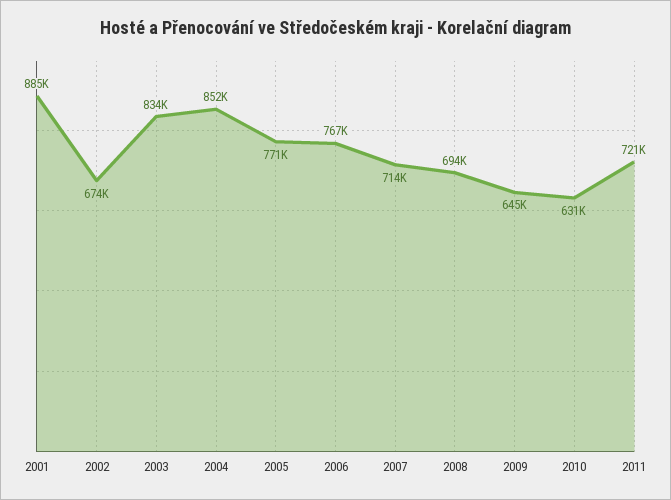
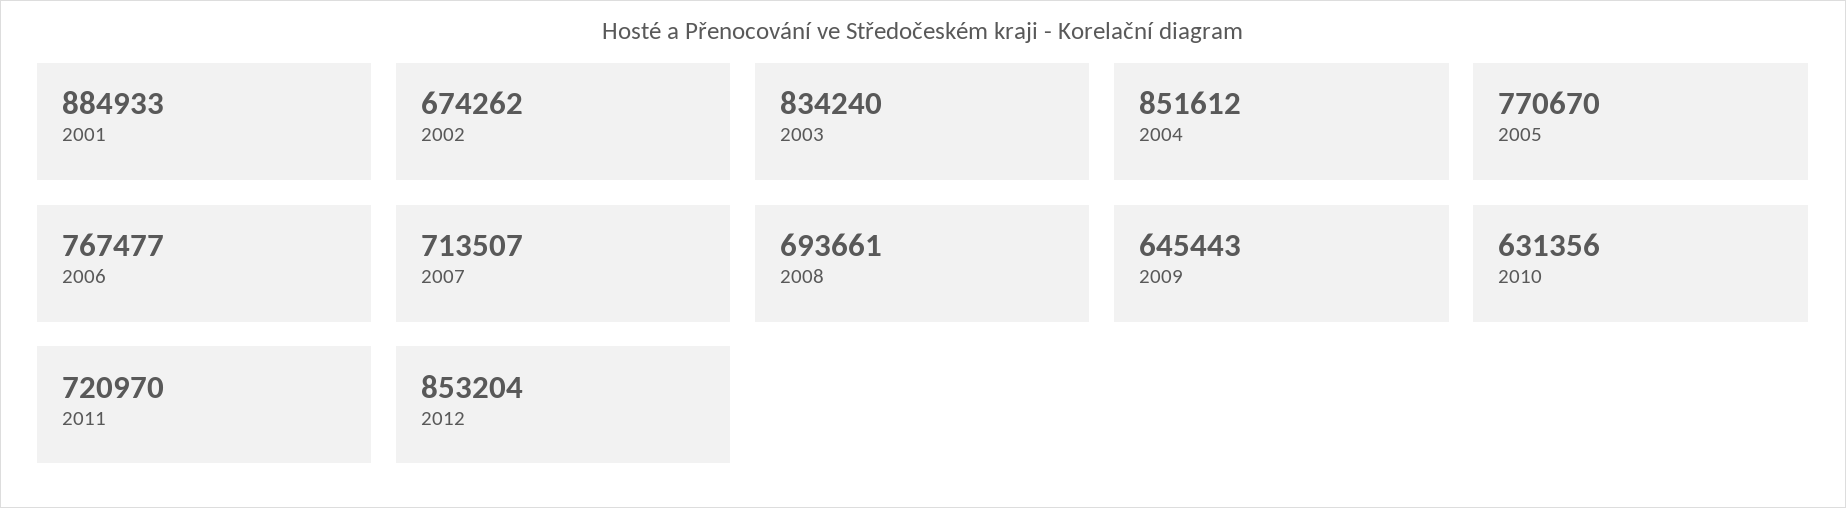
2012: none -> 853204

